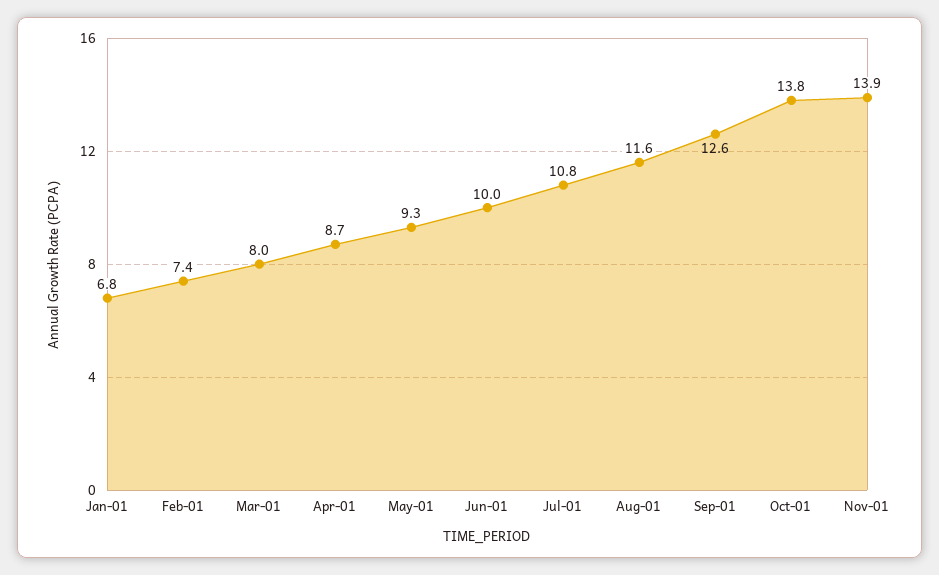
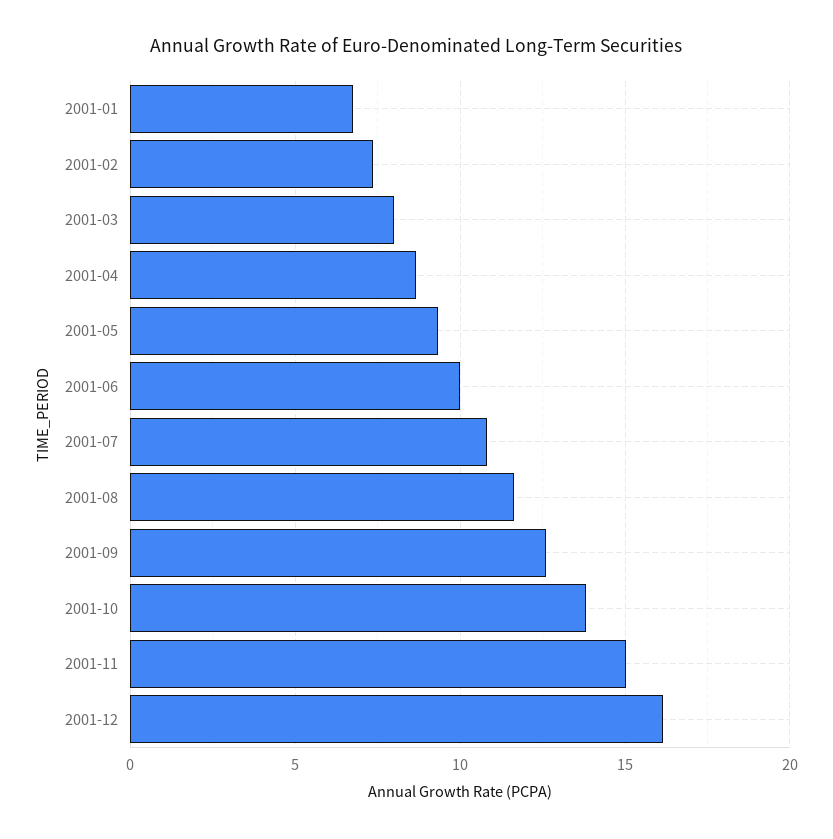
Nov-01: 13.9 -> 15
2001-12: none -> 16

